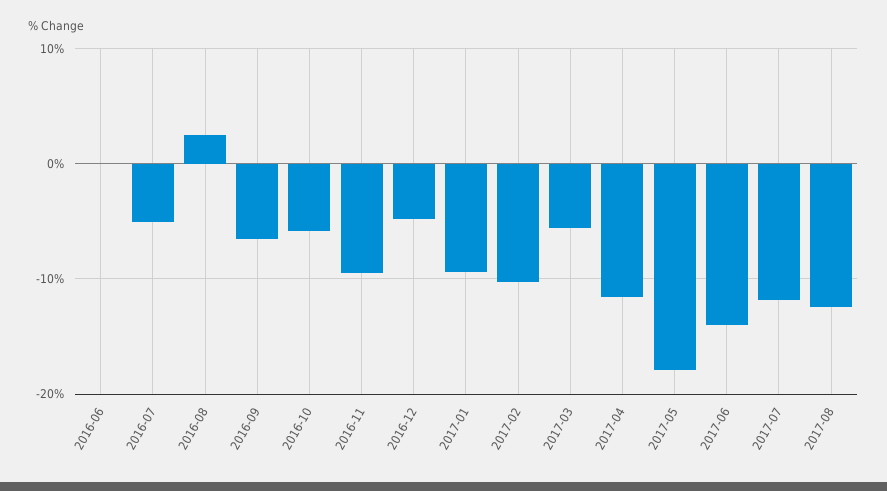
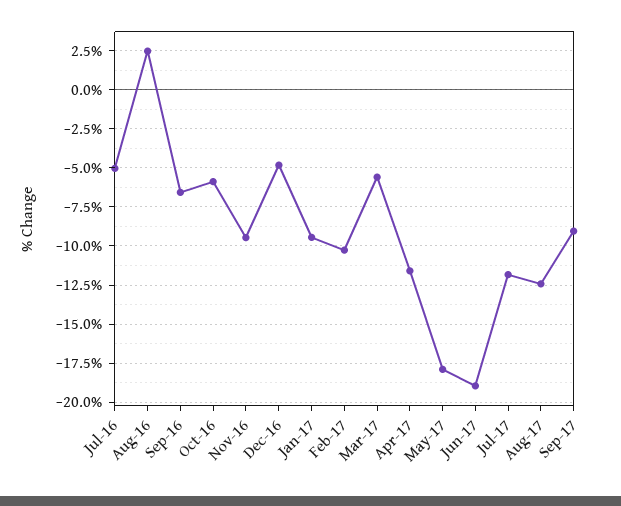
2016-06: 0 -> none
2017-06: -14 -> -19
Sep-17: none -> -9

